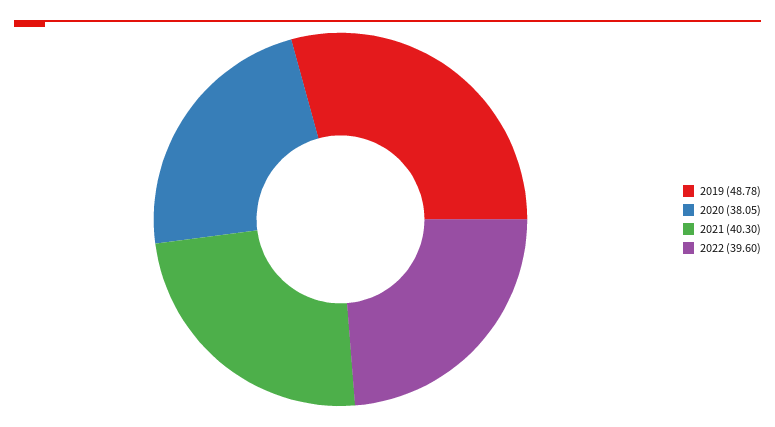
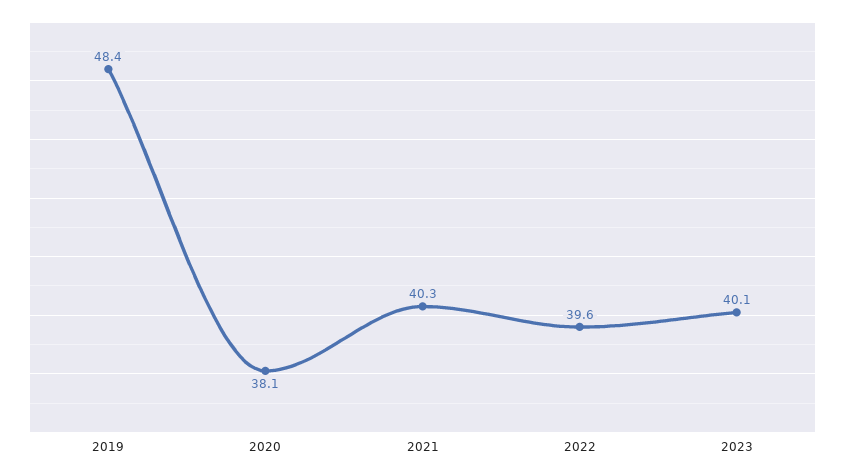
2019: 48.78 -> 48.4
2023: none -> 40.1

